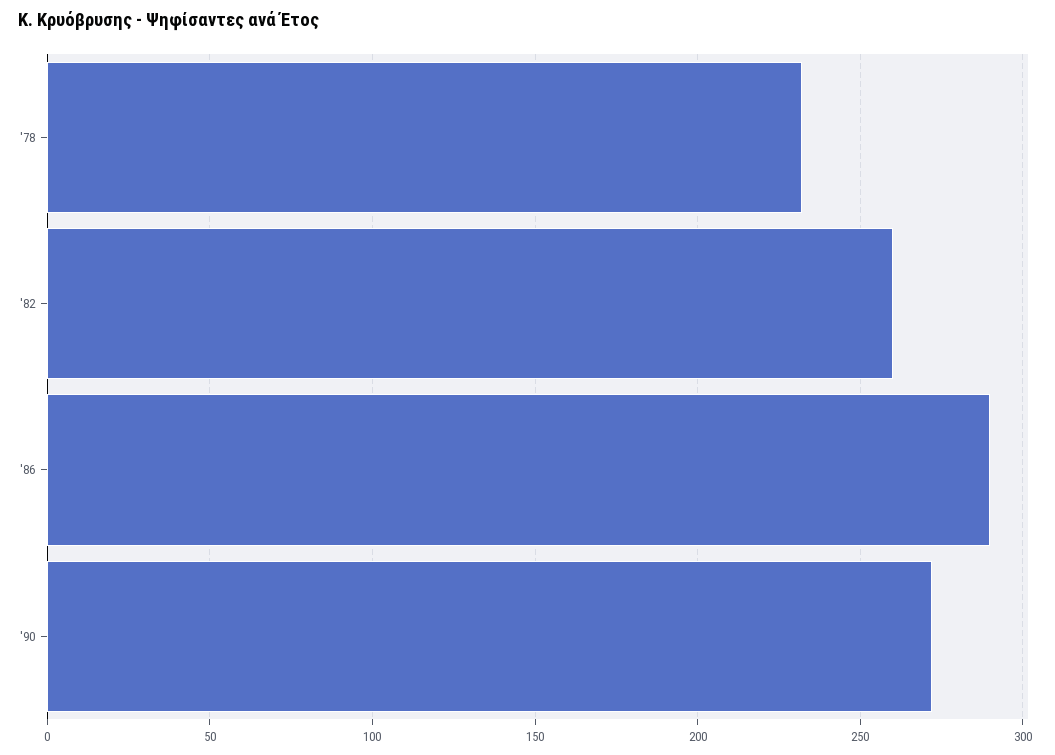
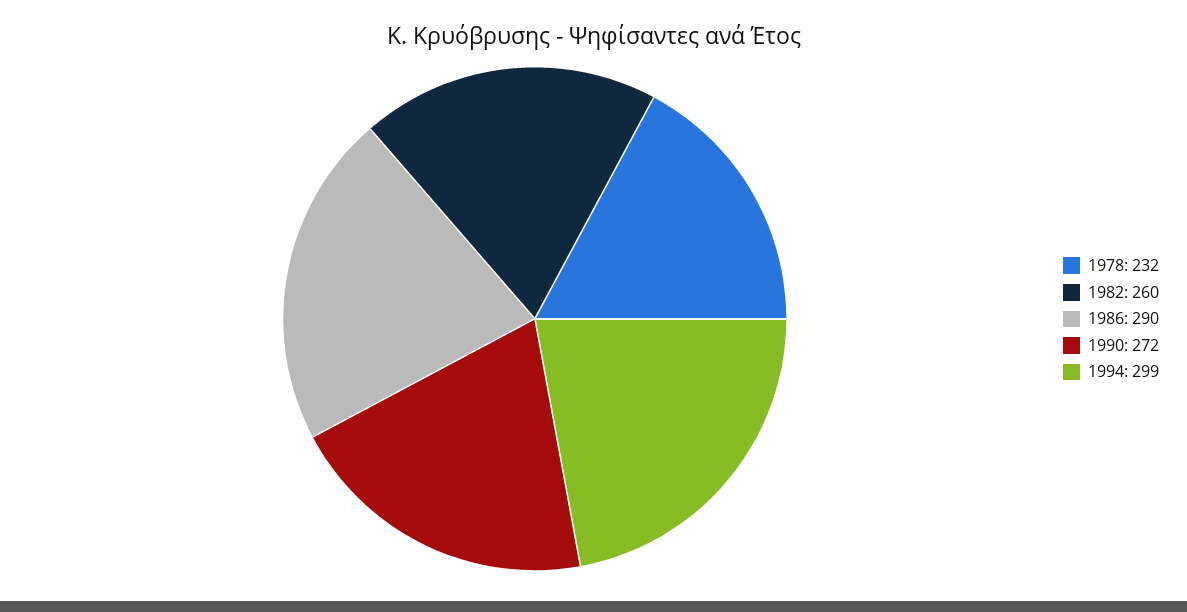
1994: none -> 299

